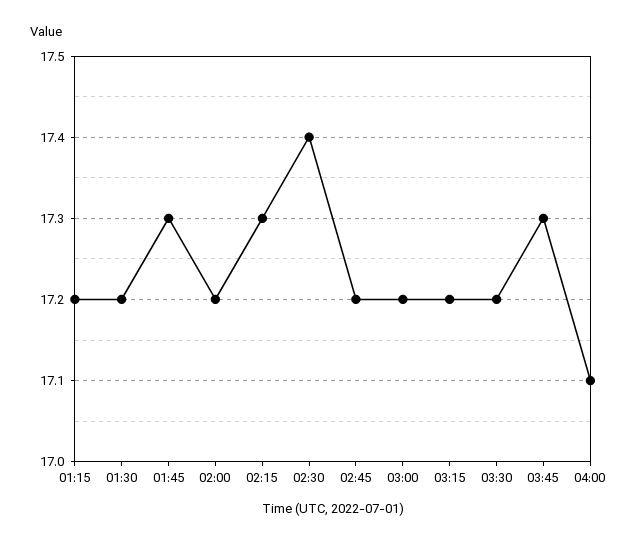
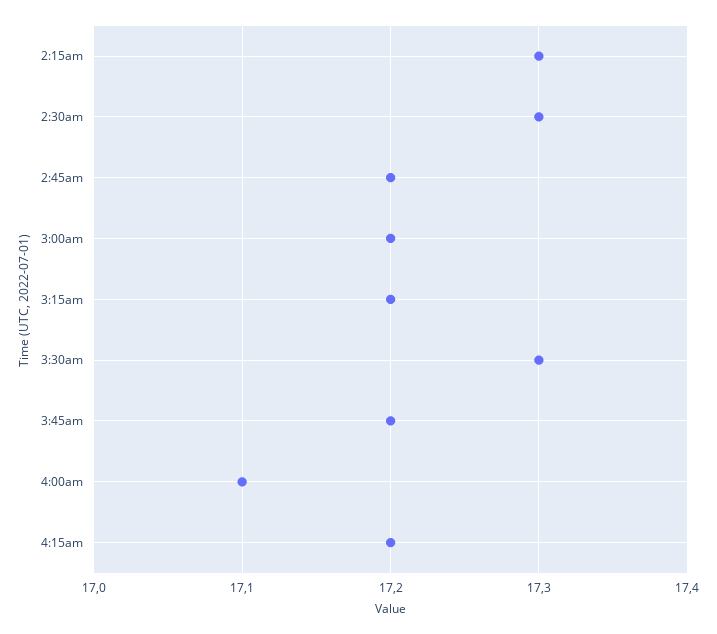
01:15: 17.2 -> none
01:30: 17.2 -> none
01:45: 17.3 -> none
02:00: 17.2 -> none
02:30: 17.4 -> 17.3
03:30: 17.2 -> 17.3
03:45: 17.3 -> 17.2
4:15am: none -> 17.2

